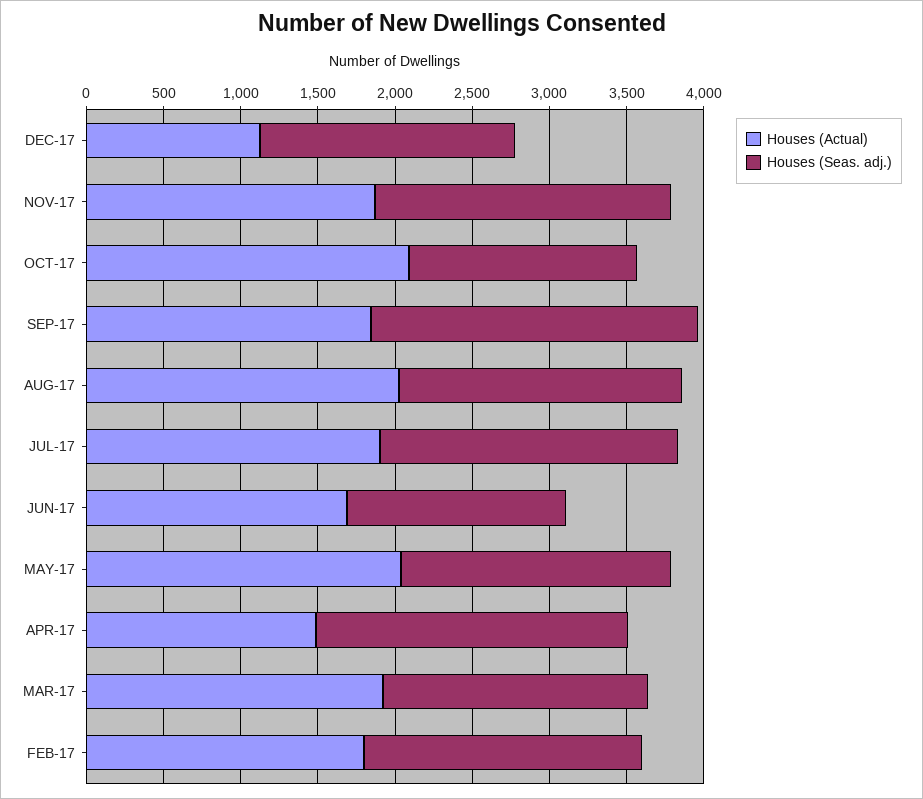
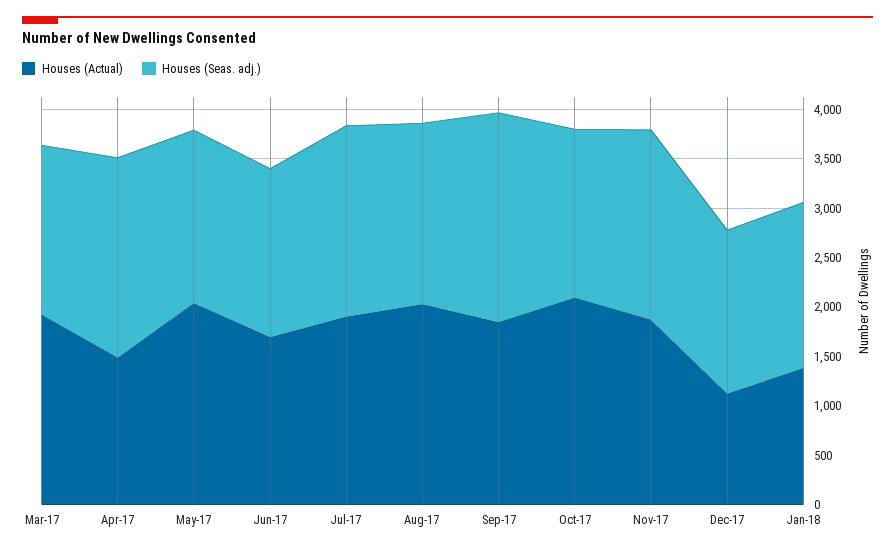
Houses (Seas. adj.), OCT-17: 1500 -> 1700
Houses (Seas. adj.), JUN-17: 1400 -> 1700
Houses (Actual), FEB-17: 1800 -> none
Houses (Seas. adj.), FEB-17: 1800 -> none
Houses (Actual), Jan-18: none -> 1400
Houses (Seas. adj.), Jan-18: none -> 1700

